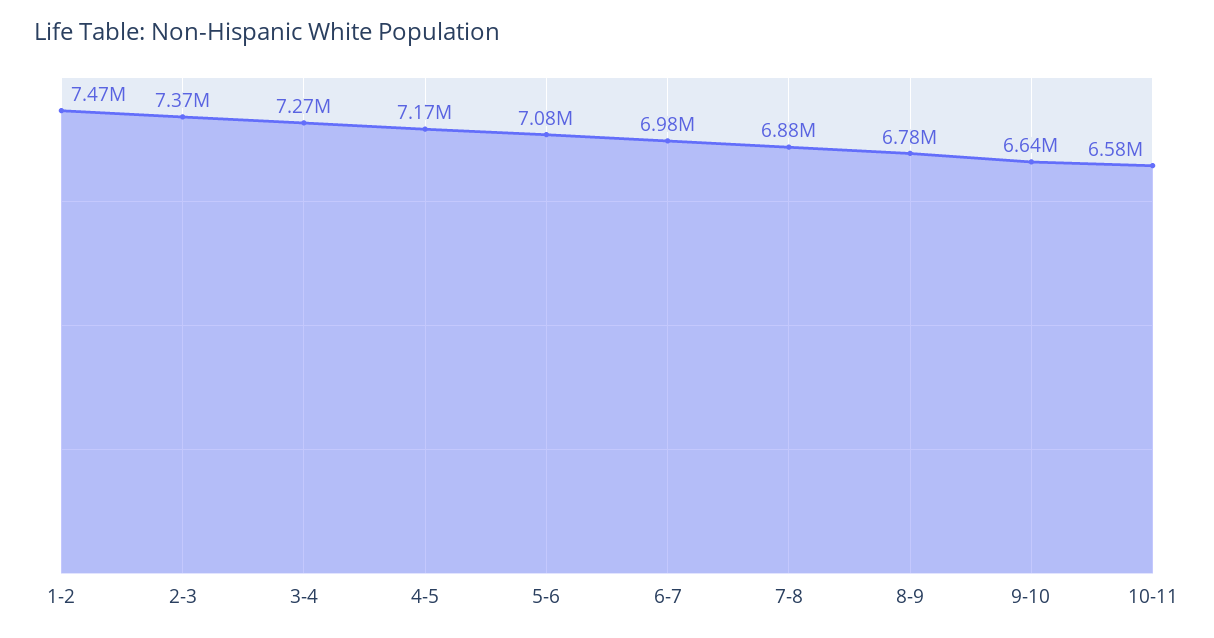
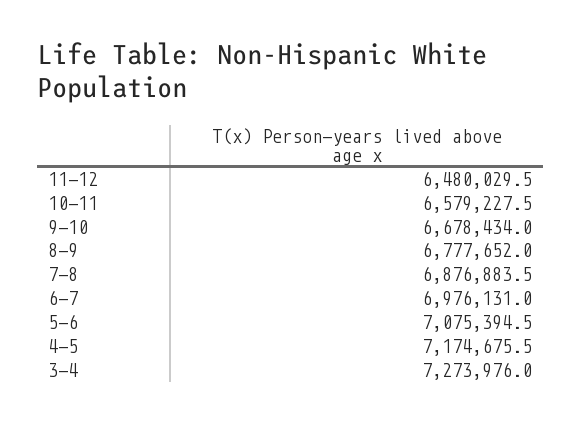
1-2: 7470000 -> none
2-3: 7370000 -> none
9-10: 6640000 -> 6678434
11-12: none -> 6480029.5

